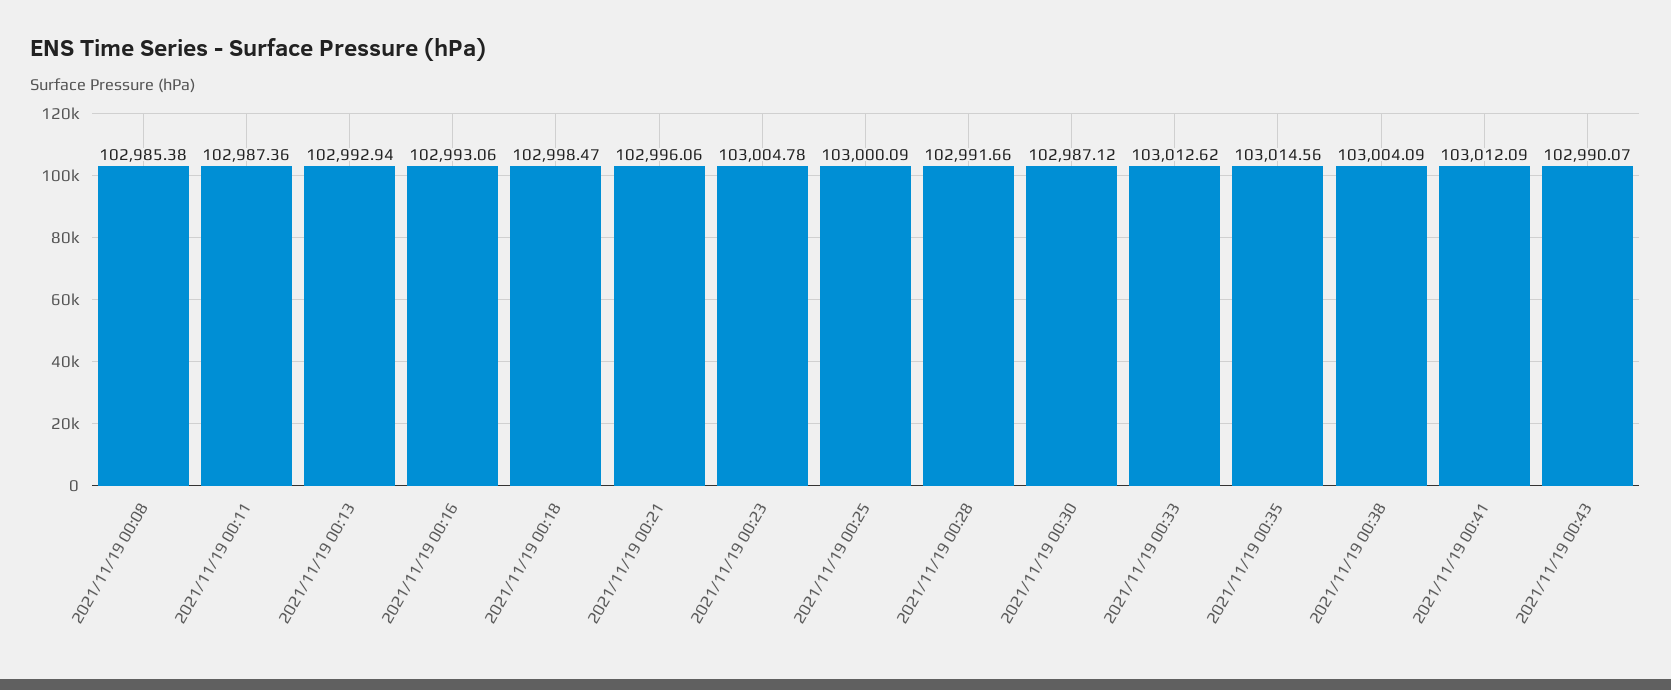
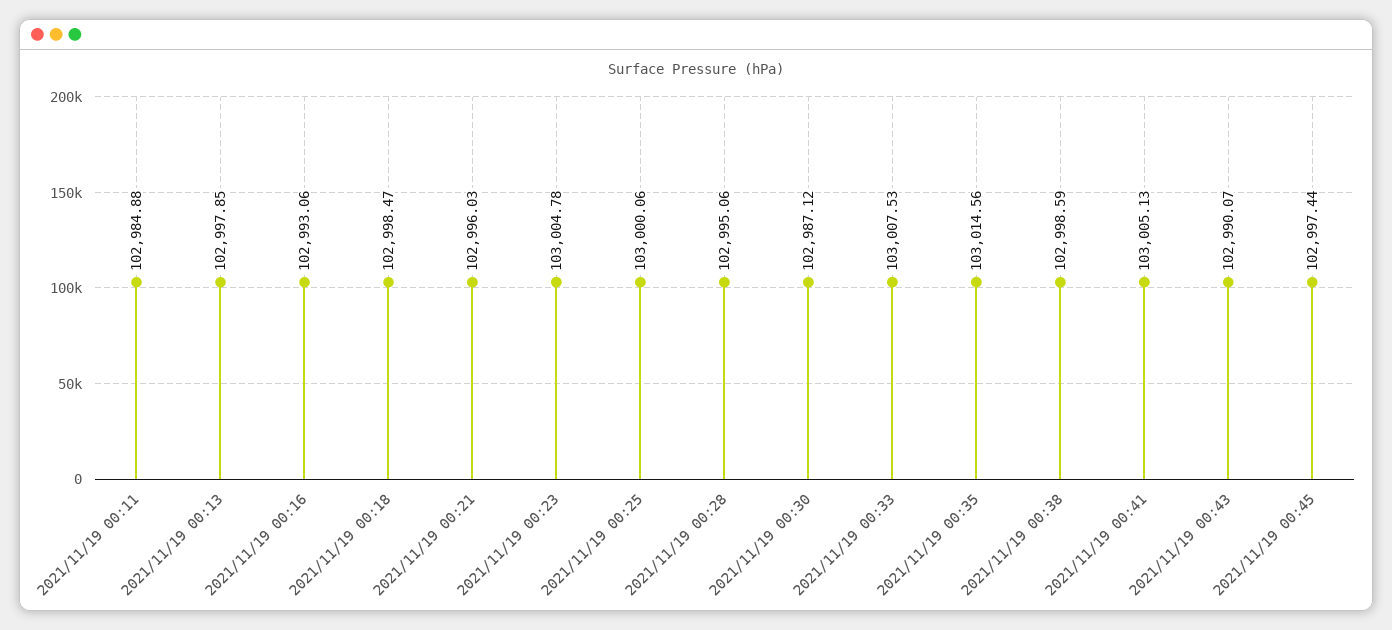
2021/11/19 00:08: 102985.38 -> none
2021/11/19 00:11: 102987.36 -> 102984.88
2021/11/19 00:13: 102992.94 -> 102997.85
2021/11/19 00:21: 102996.06 -> 102996.03
2021/11/19 00:25: 103000.09 -> 103000.06
2021/11/19 00:28: 102991.66 -> 102995.06
2021/11/19 00:33: 103012.62 -> 103007.53
2021/11/19 00:38: 103004.09 -> 102998.59
2021/11/19 00:41: 103012.09 -> 103005.13
2021/11/19 00:45: none -> 102997.44

